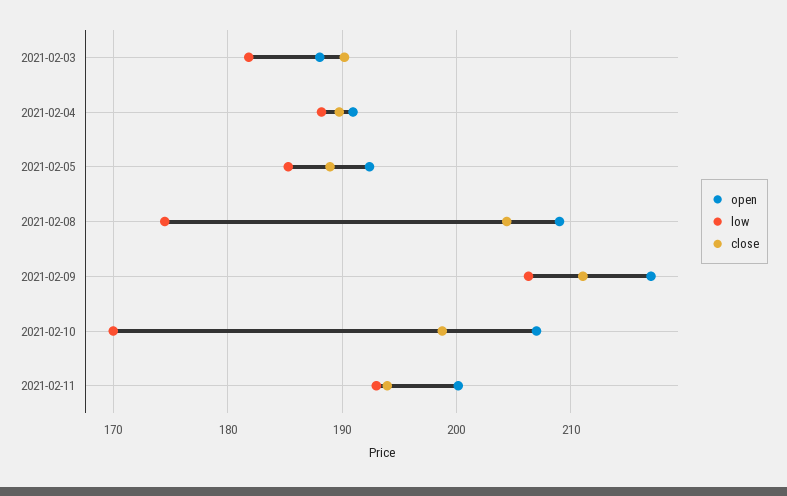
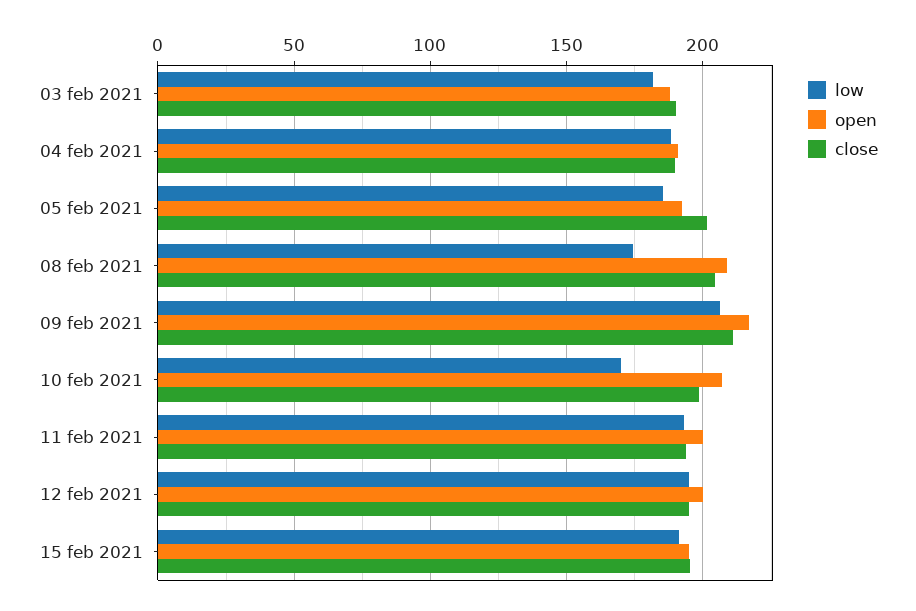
close, 2021-02-05: 189 -> 200
low, 12 feb 2021: none -> 195
open, 12 feb 2021: none -> 200
close, 12 feb 2021: none -> 195
low, 15 feb 2021: none -> 190
open, 15 feb 2021: none -> 195
close, 15 feb 2021: none -> 195

